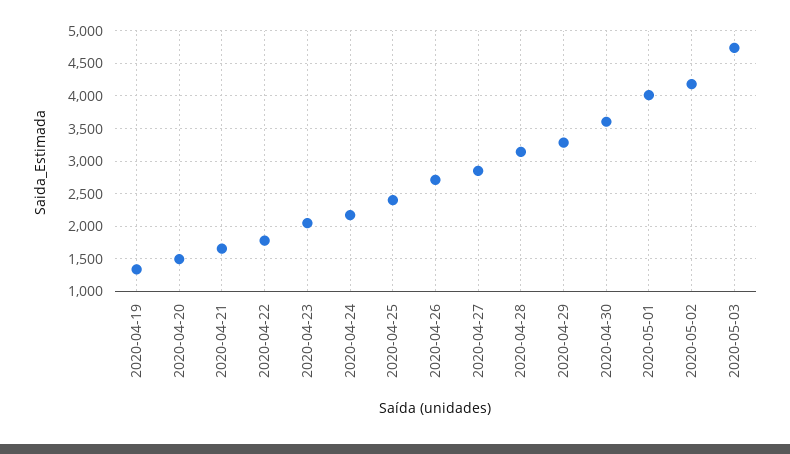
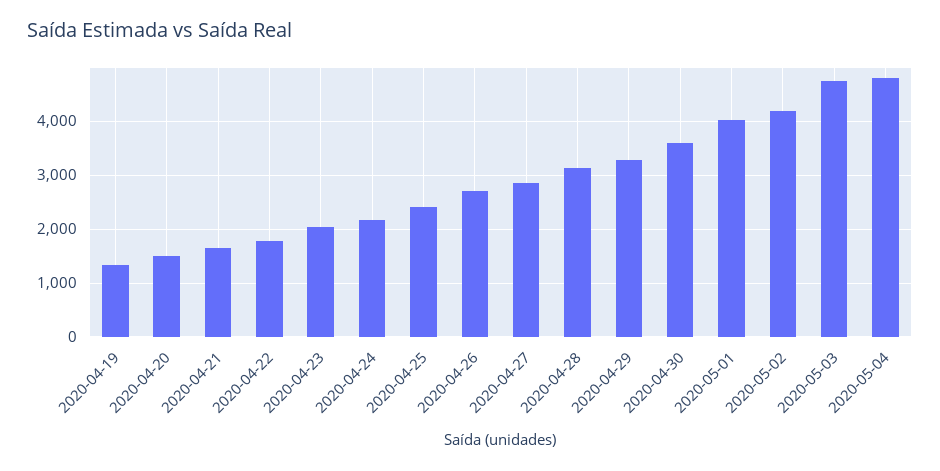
2020-05-04: none -> 4800

